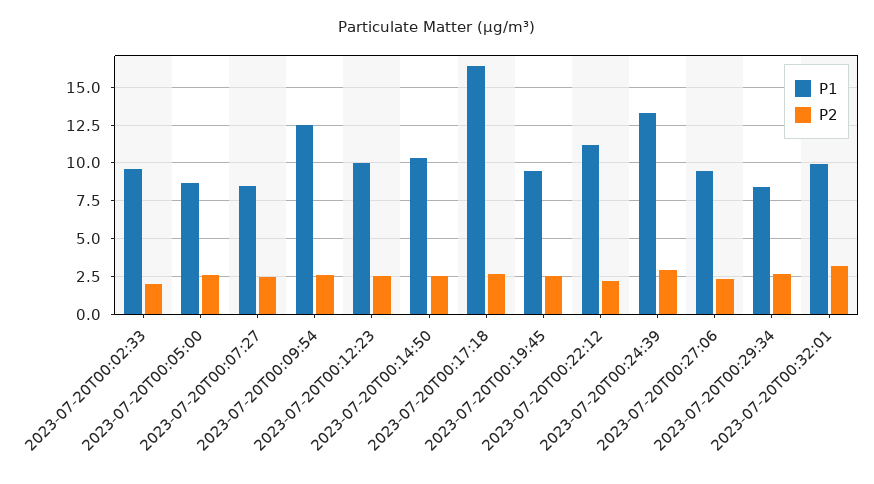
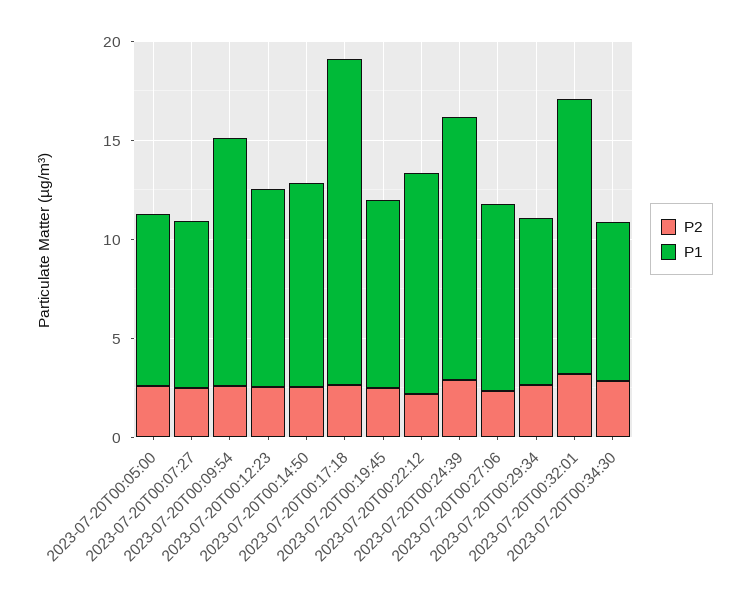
P1, 2023-07-20T00:02:33: 9.5 -> none
P2, 2023-07-20T00:02:33: 2 -> none
P1, 2023-07-20T00:32:01: 10 -> 14
P2, 2023-07-20T00:34:30: none -> 3
P1, 2023-07-20T00:34:30: none -> 8

